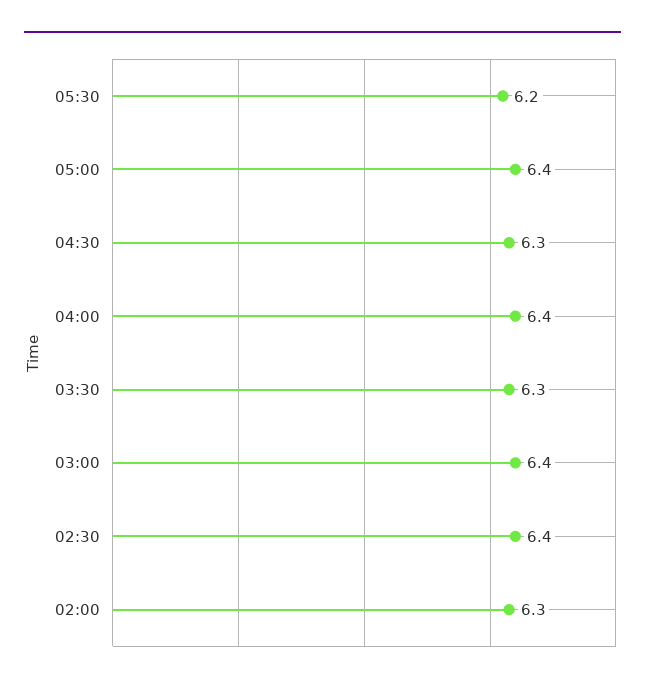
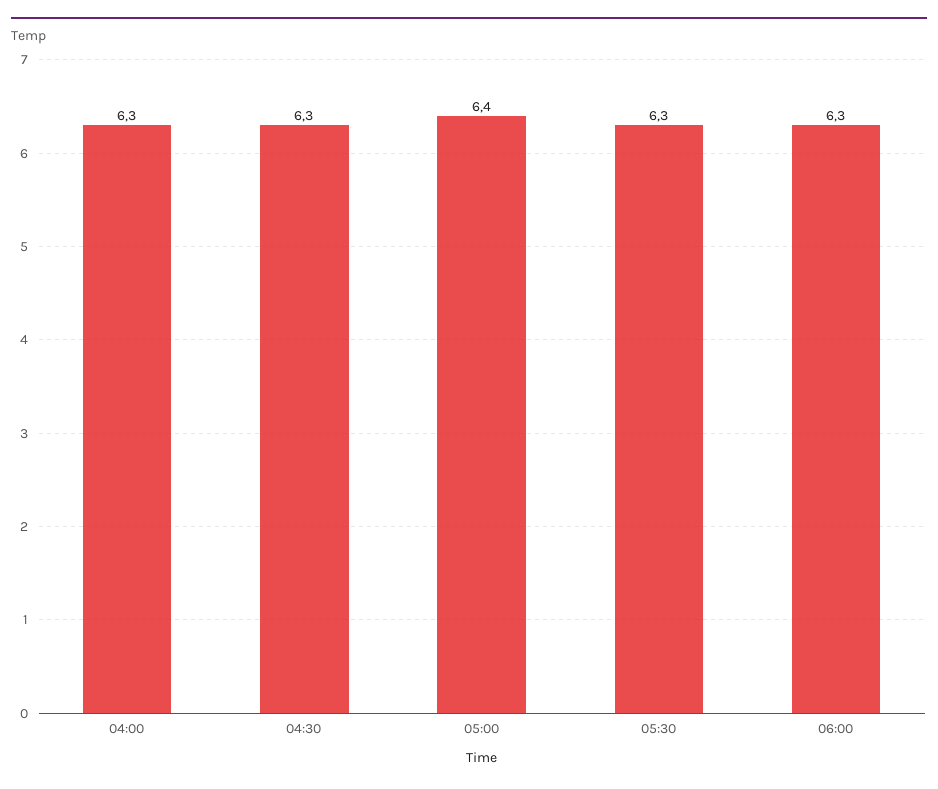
05:30: 6.2 -> 6.3
04:00: 6.4 -> 6.3
03:30: 6.3 -> none
03:00: 6.4 -> none
02:30: 6.4 -> none
02:00: 6.3 -> none
06:00: none -> 6.3

